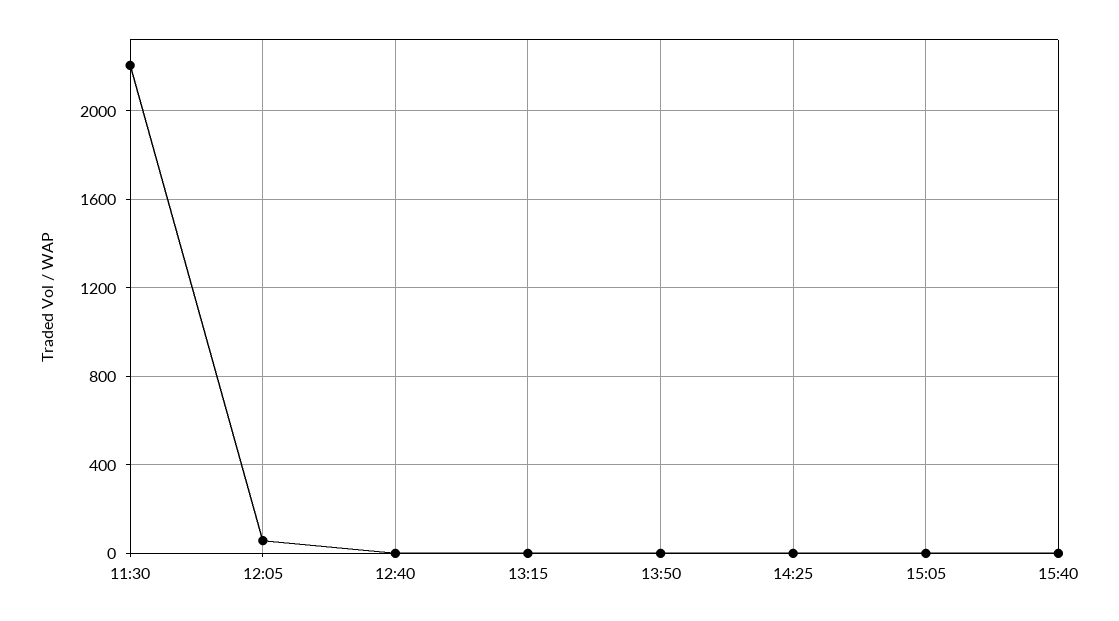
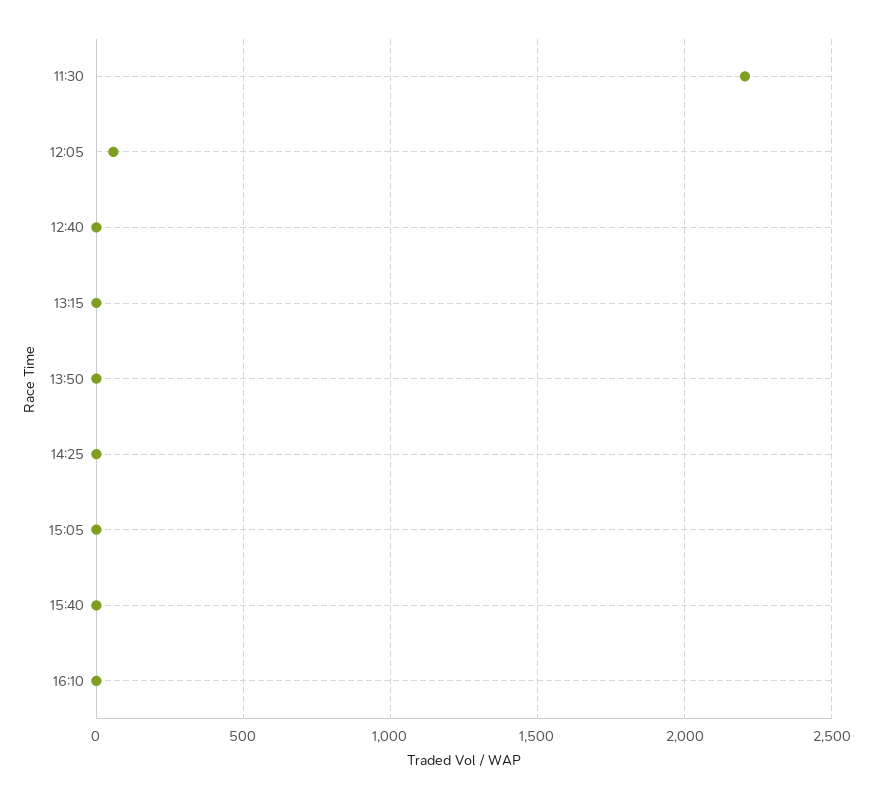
16:10: none -> 0

